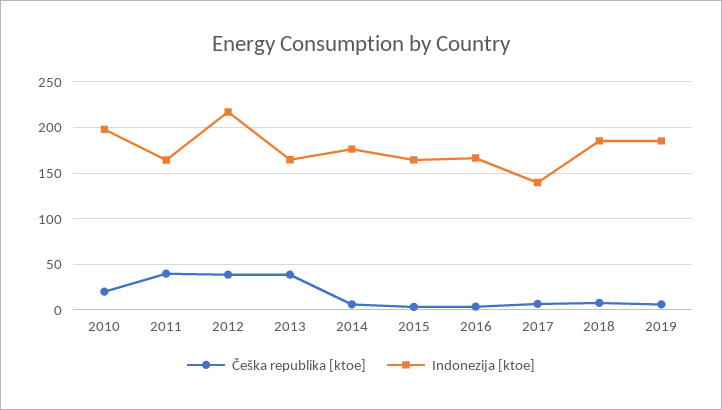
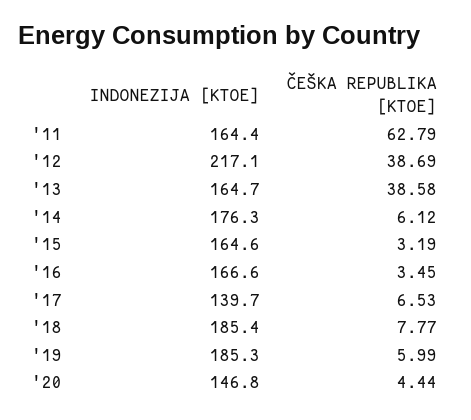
Češka republika [ktoe], 2010: 20 -> none
Indonezija [ktoe], 2010: 200 -> none
Češka republika [ktoe], 2011: 40 -> 62.79
Indonezija [ktoe], '20: none -> 146.8
Češka republika [ktoe], '20: none -> 4.44

